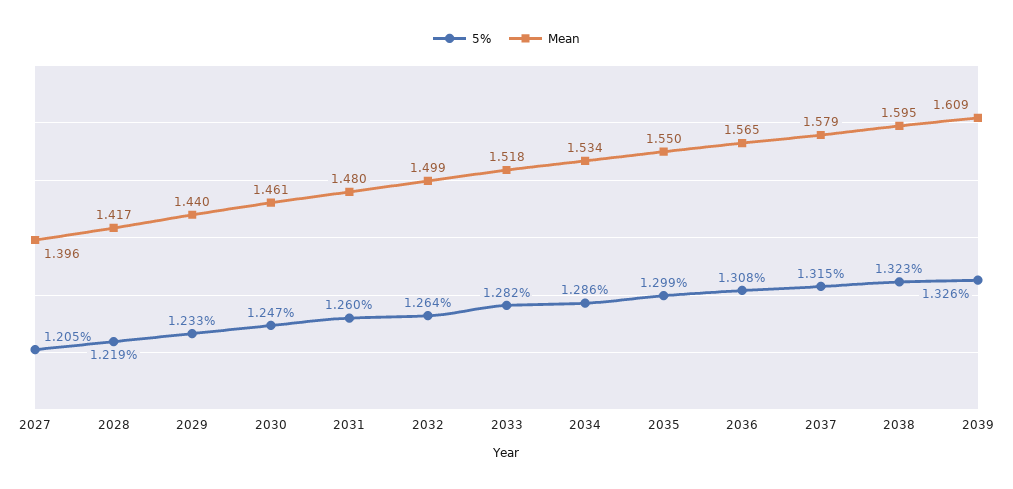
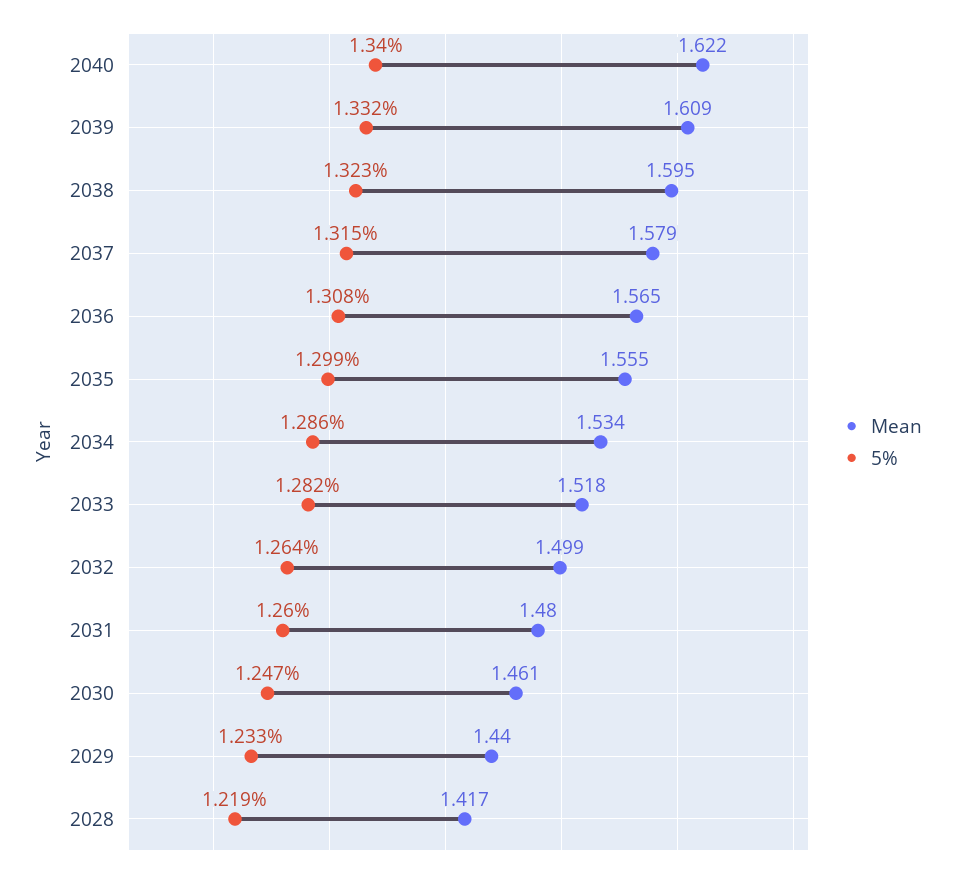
5%, 2027: 1.205 -> none
Mean, 2027: 1.396 -> none
Mean, 2035: 1.55 -> 1.555
5%, 2039: 1.326 -> 1.332
Mean, 2040: none -> 1.622
5%, 2040: none -> 1.34

